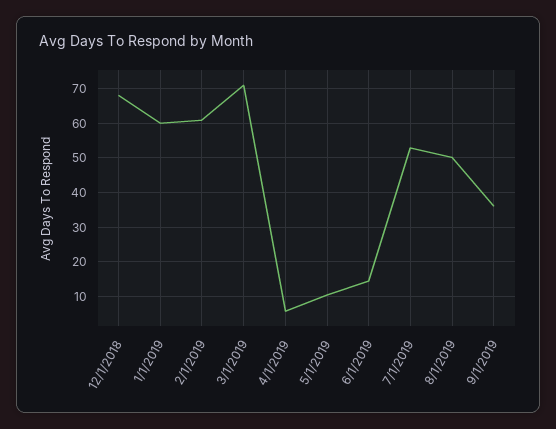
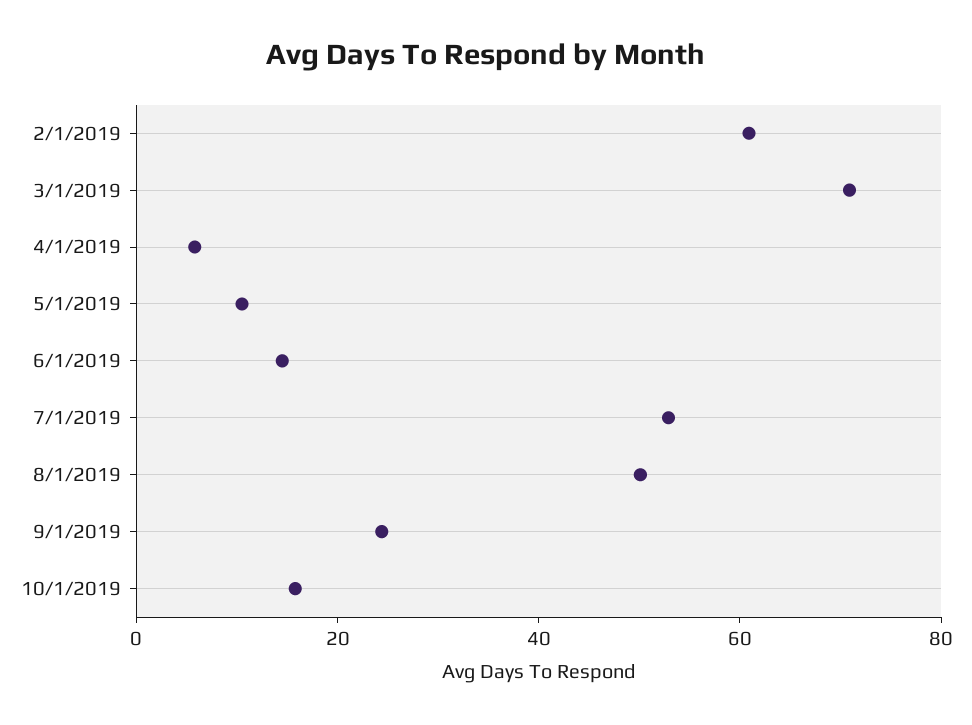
12/1/2018: 68 -> none
1/1/2019: 60 -> none
9/1/2019: 36 -> 25
10/1/2019: none -> 15

